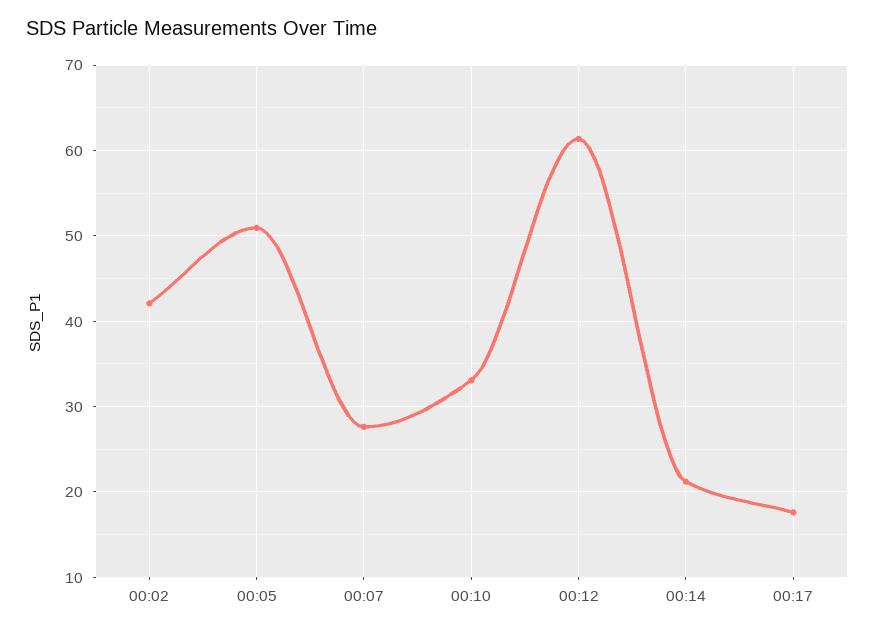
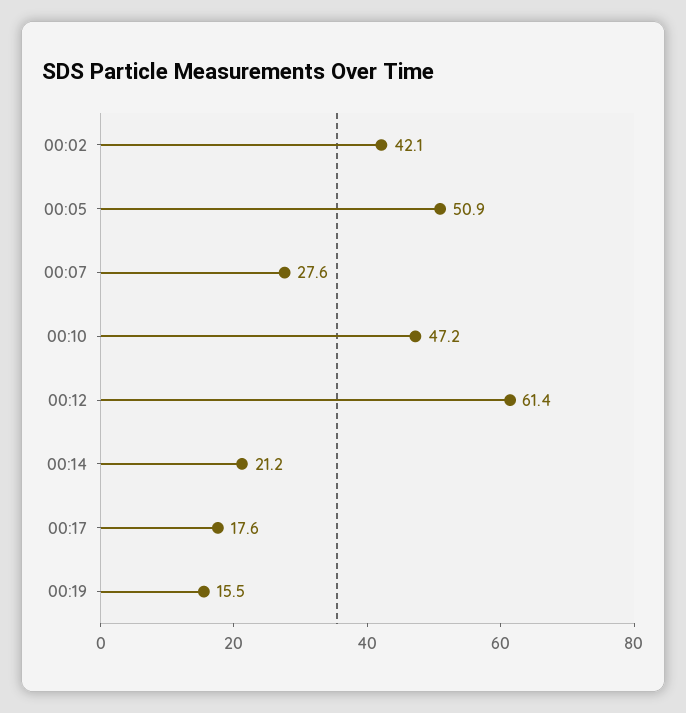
00:10: 33 -> 47.2
00:19: none -> 15.5

